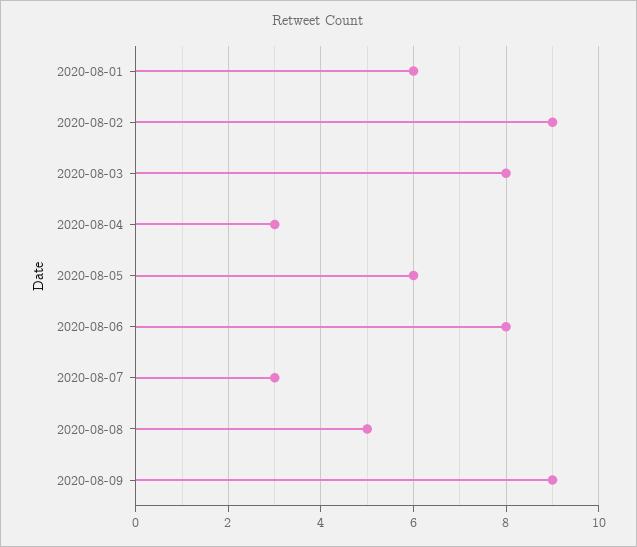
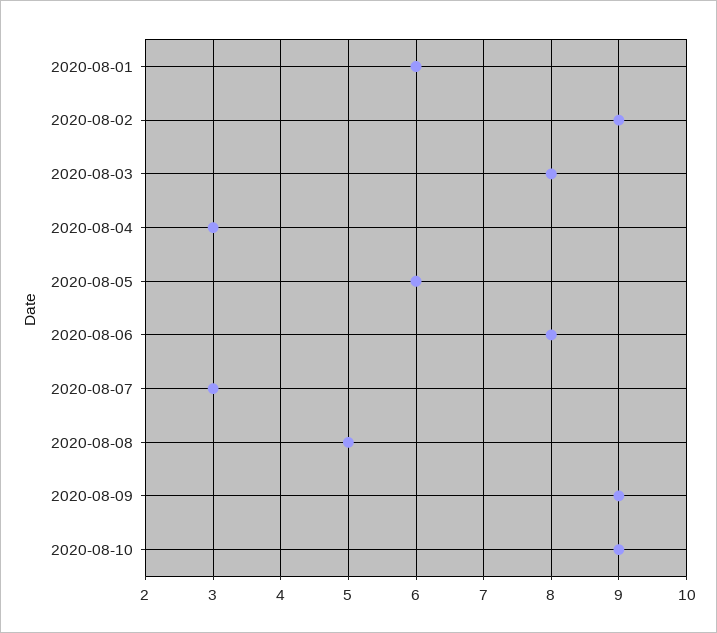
2020-08-10: none -> 9

